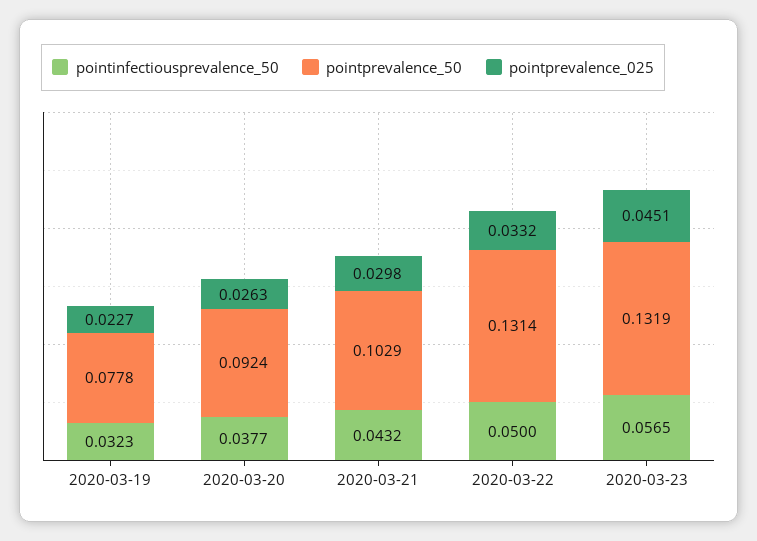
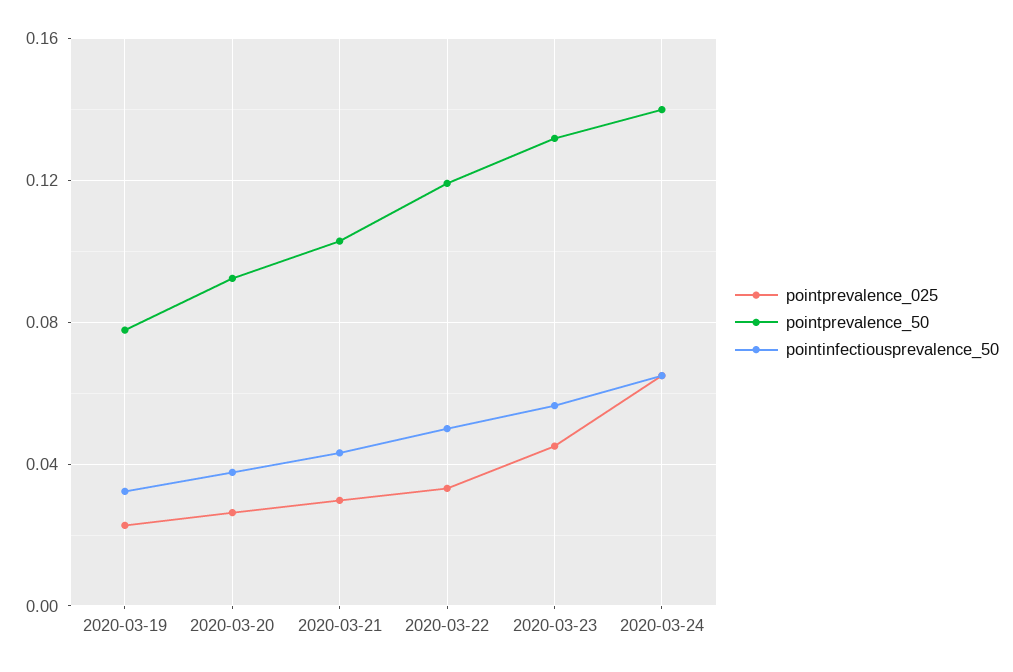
pointprevalence_50, 2020-03-22: 0.1314 -> 0.12
pointprevalence_025, 2020-03-24: none -> 0.065
pointprevalence_50, 2020-03-24: none -> 0.14
pointinfectiousprevalence_50, 2020-03-24: none -> 0.065

